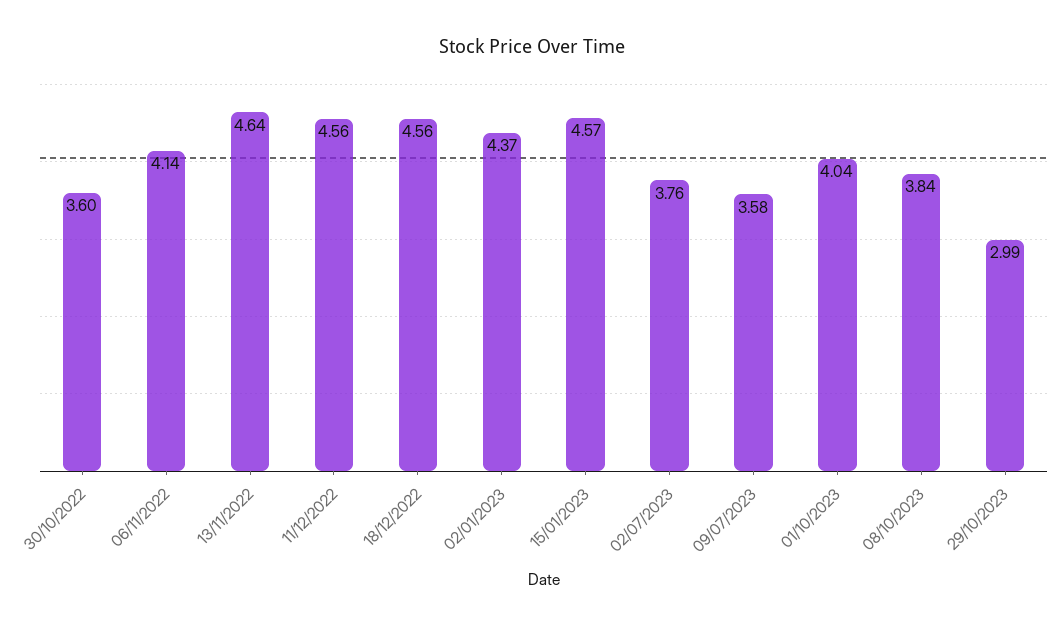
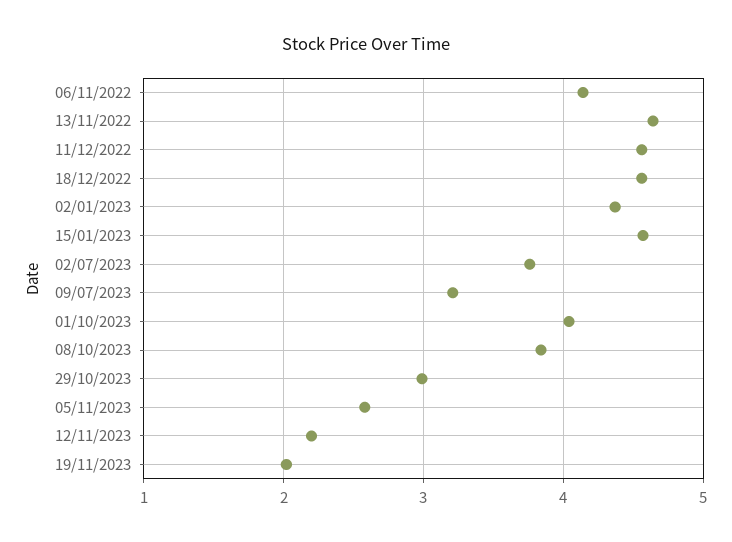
30/10/2022: 3.6 -> none
09/07/2023: 3.58 -> 3.2
05/11/2023: none -> 2.6
12/11/2023: none -> 2.2
19/11/2023: none -> 2

